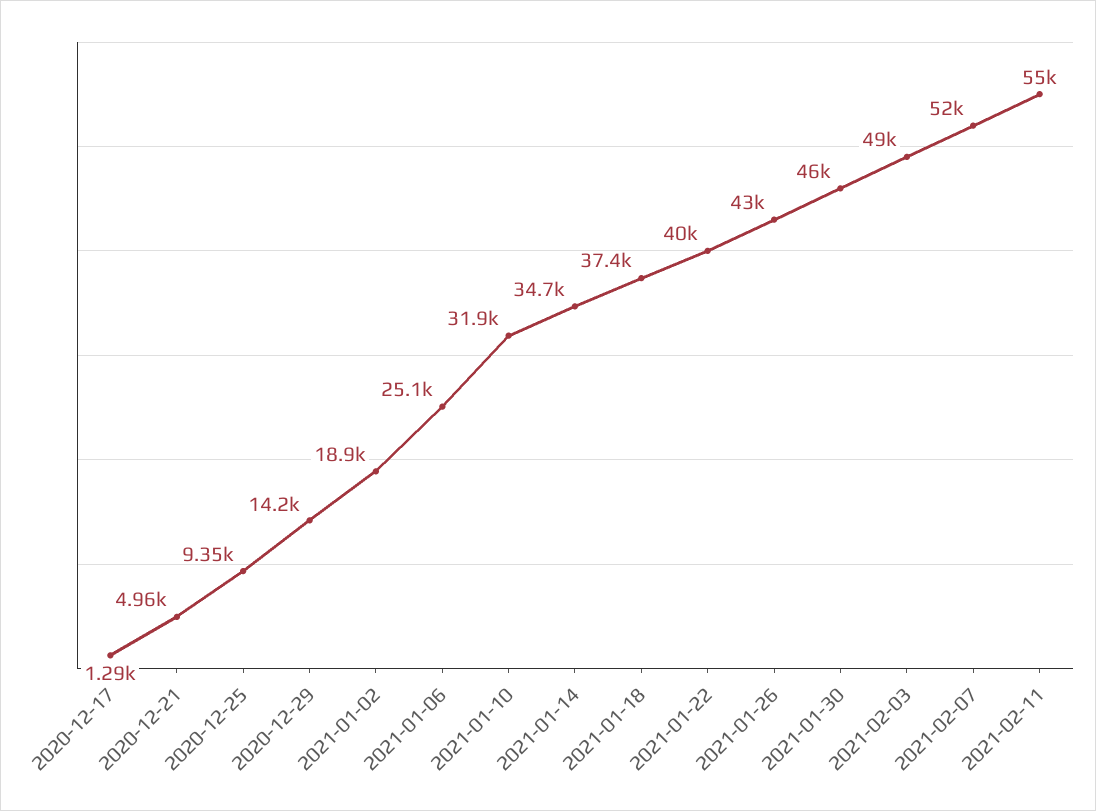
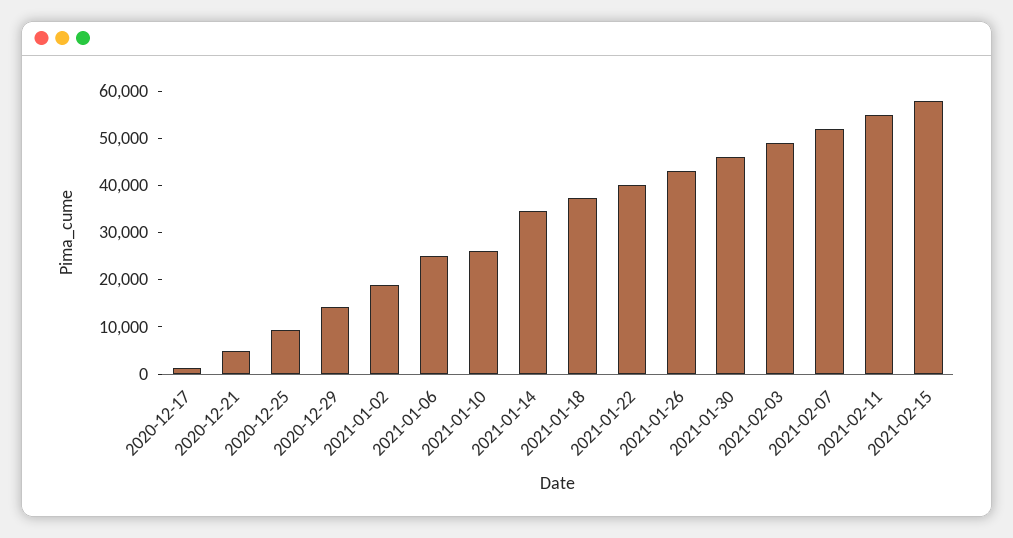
2021-01-10: 31900 -> 26000
2021-02-15: none -> 58000

